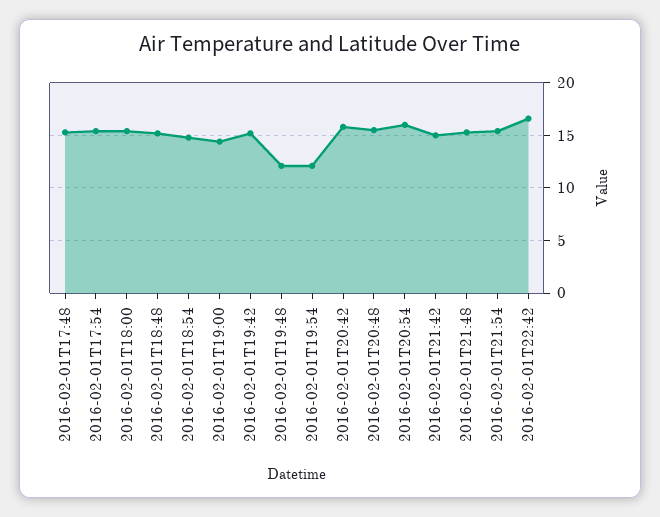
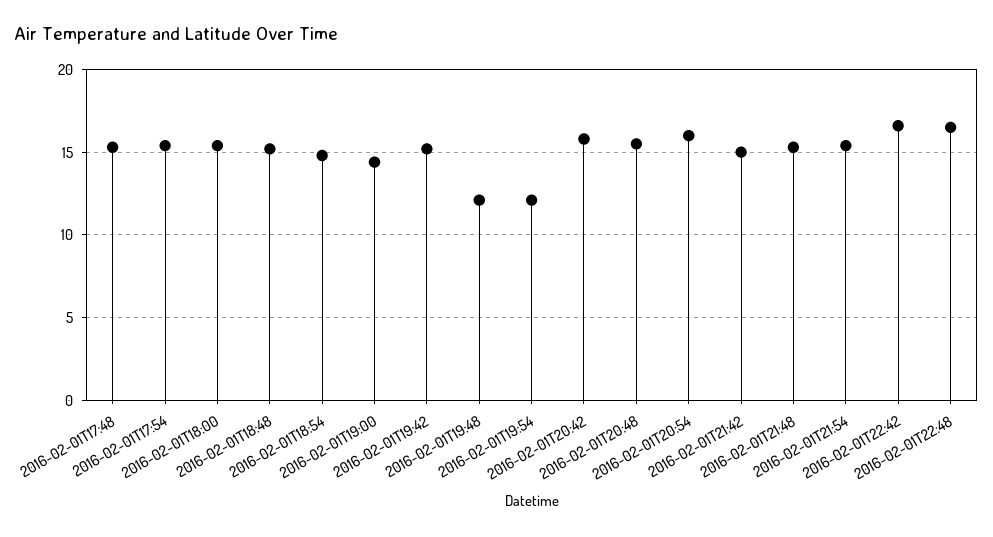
2016-02-01T22:48: none -> 16.5

